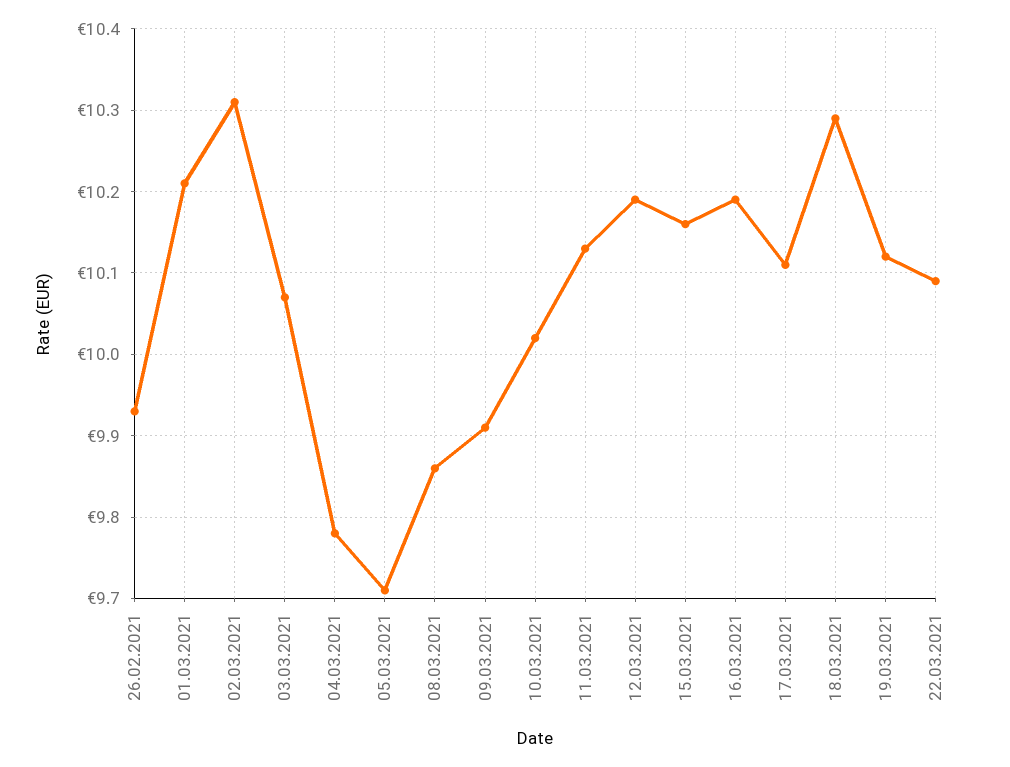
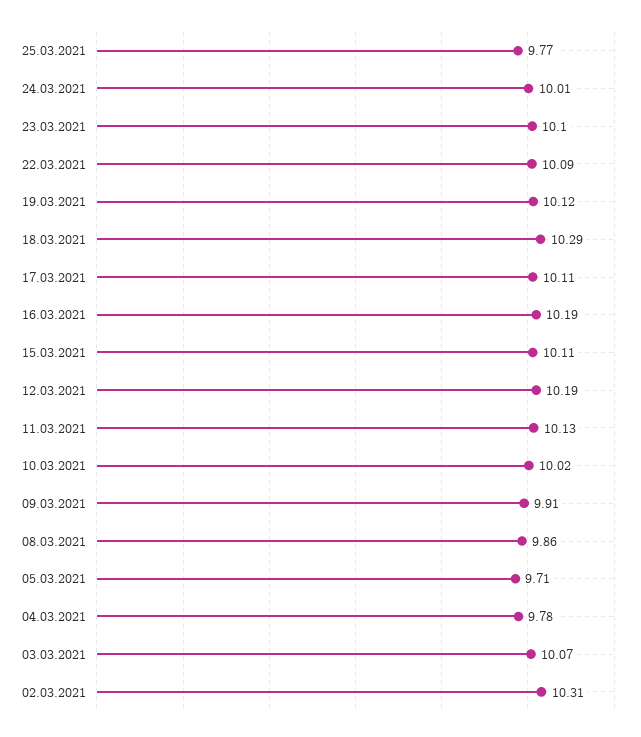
26.02.2021: 9.93 -> none
01.03.2021: 10.21 -> none
15.03.2021: 10.16 -> 10.11
25.03.2021: none -> 9.77
24.03.2021: none -> 10.01
23.03.2021: none -> 10.1

